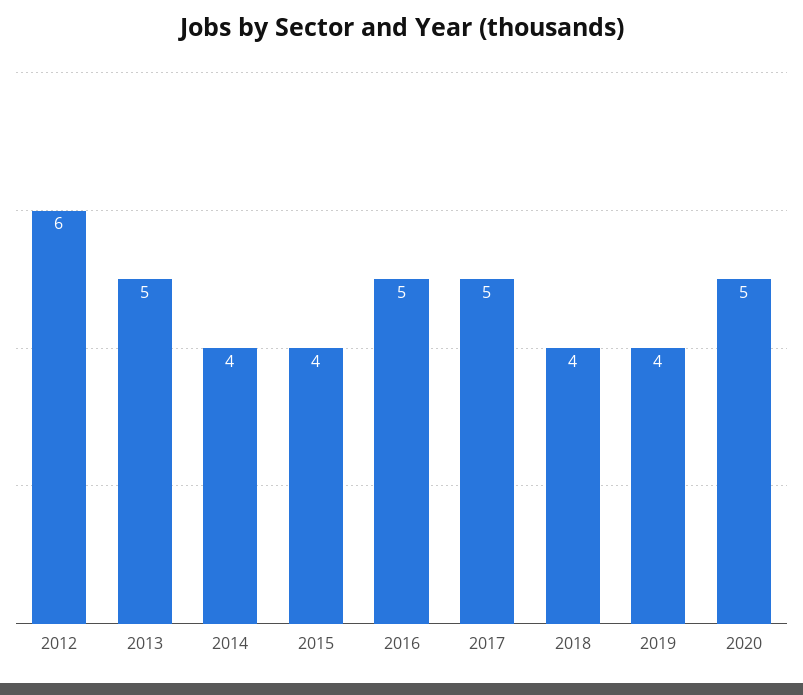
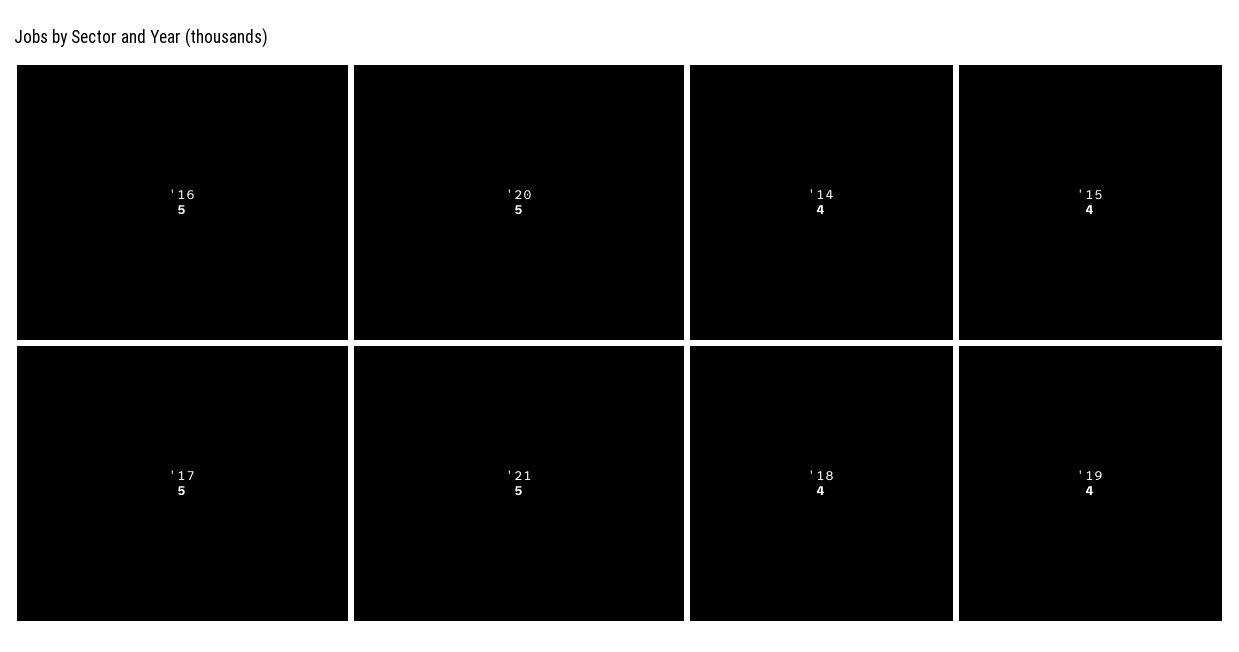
2012: 6 -> none
2013: 5 -> none
'21: none -> 5

